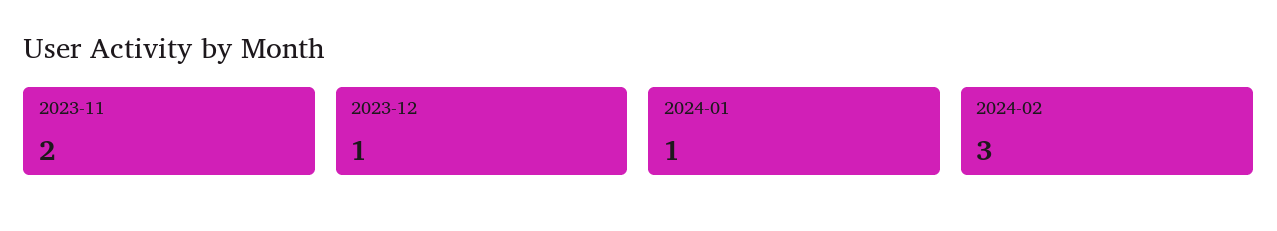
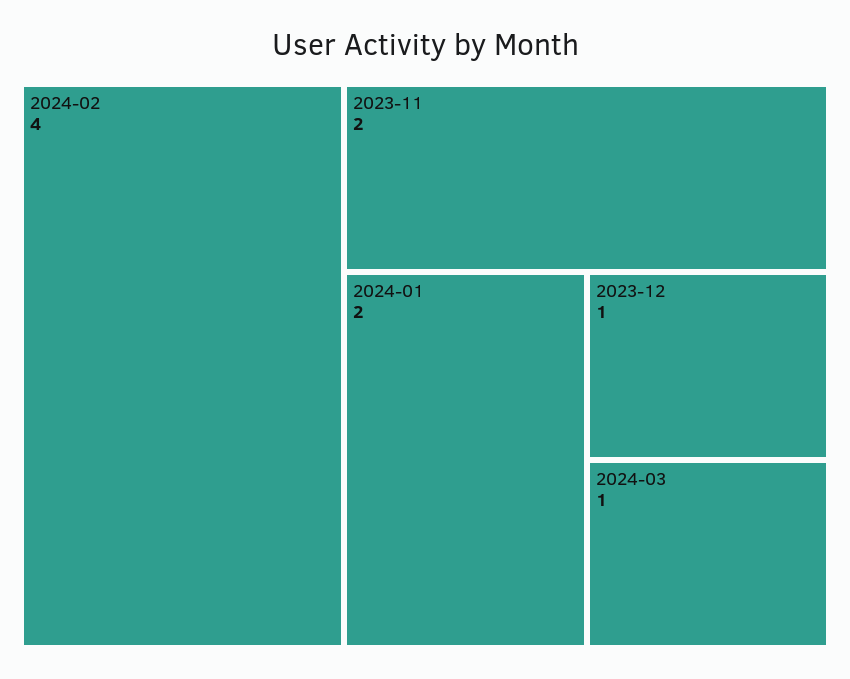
2024-01: 1 -> 2
2024-02: 3 -> 4
2024-03: none -> 1

